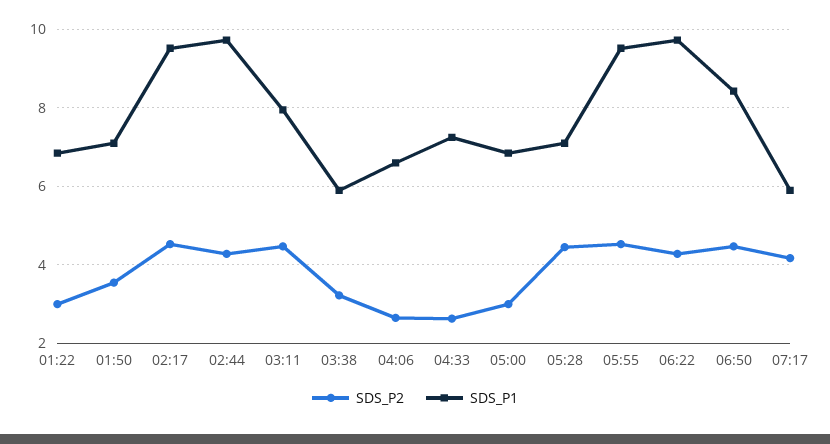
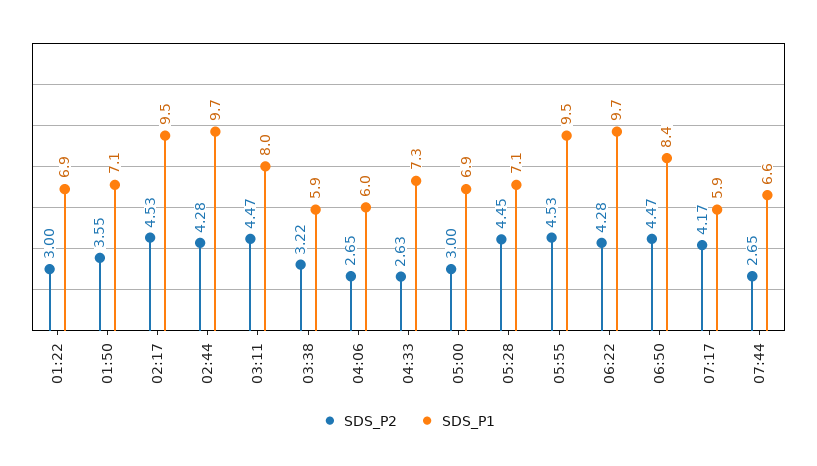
SDS_P1, 04:06: 6.6 -> 6
SDS_P2, 07:44: none -> 2.65
SDS_P1, 07:44: none -> 6.6

